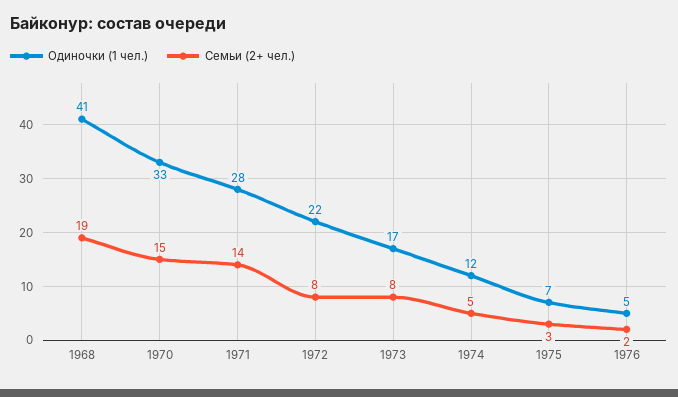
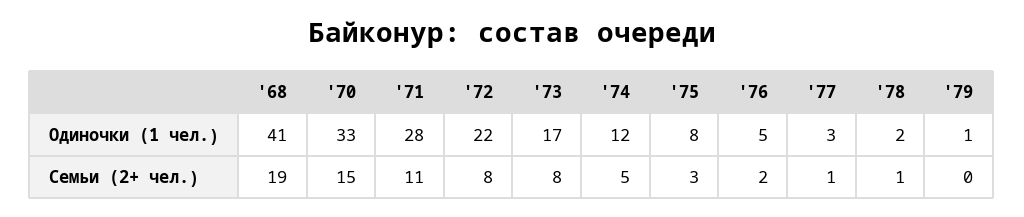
Семьи (2+ чел.), 1971: 14 -> 11
Одиночки (1 чел.), 1975: 7 -> 8
Одиночки (1 чел.), '77: none -> 3
Одиночки (1 чел.), '78: none -> 2
Одиночки (1 чел.), '79: none -> 1
Семьи (2+ чел.), '77: none -> 1
Семьи (2+ чел.), '78: none -> 1
Семьи (2+ чел.), '79: none -> 0

